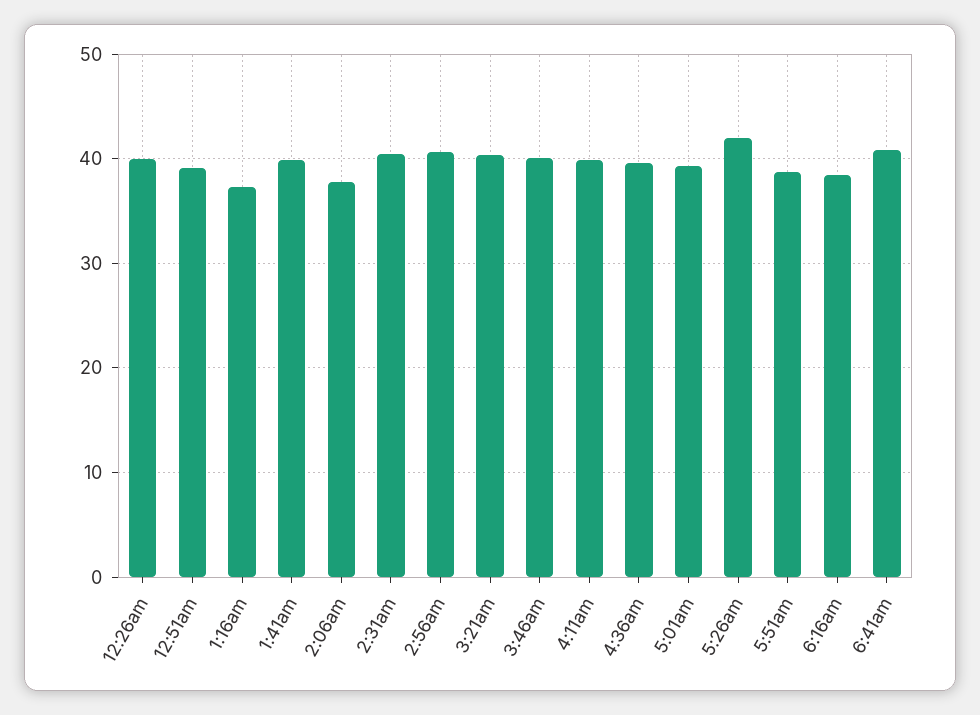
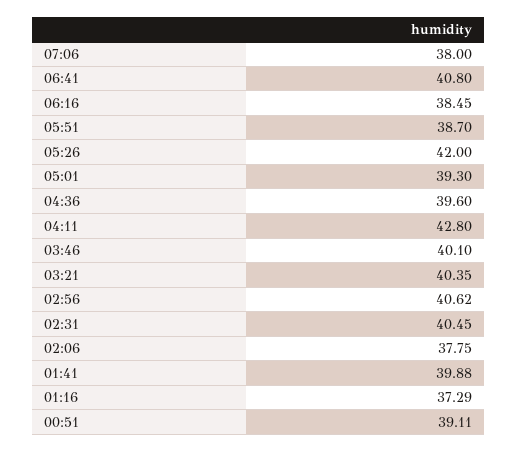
12:26am: 40 -> none
4:11am: 40 -> 42.8
07:06: none -> 38

